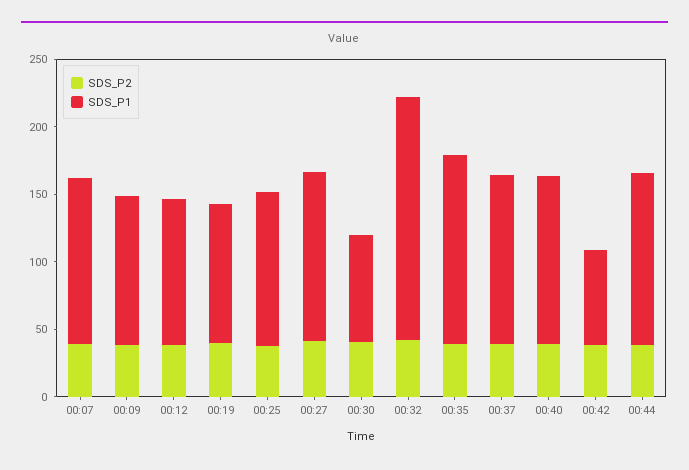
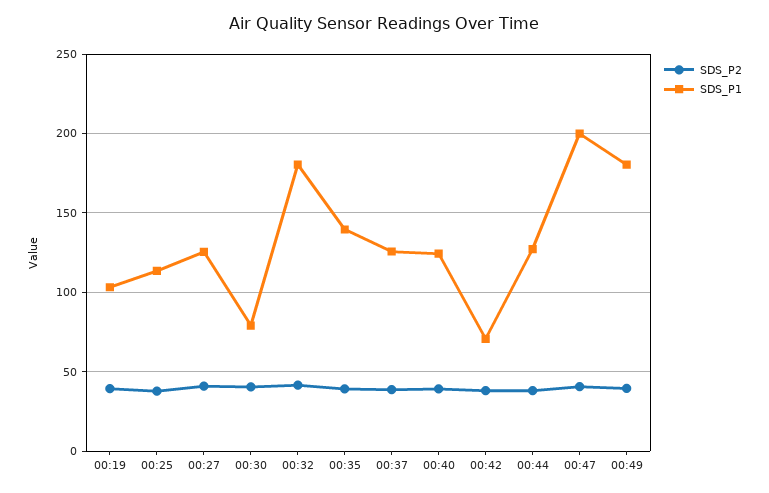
SDS_P2, 00:07: 40 -> none
SDS_P1, 00:07: 120 -> none
SDS_P2, 00:09: 40 -> none
SDS_P1, 00:09: 110 -> none
SDS_P2, 00:12: 40 -> none
SDS_P1, 00:12: 110 -> none
SDS_P2, 00:47: none -> 40
SDS_P1, 00:47: none -> 200
SDS_P2, 00:49: none -> 40
SDS_P1, 00:49: none -> 180

